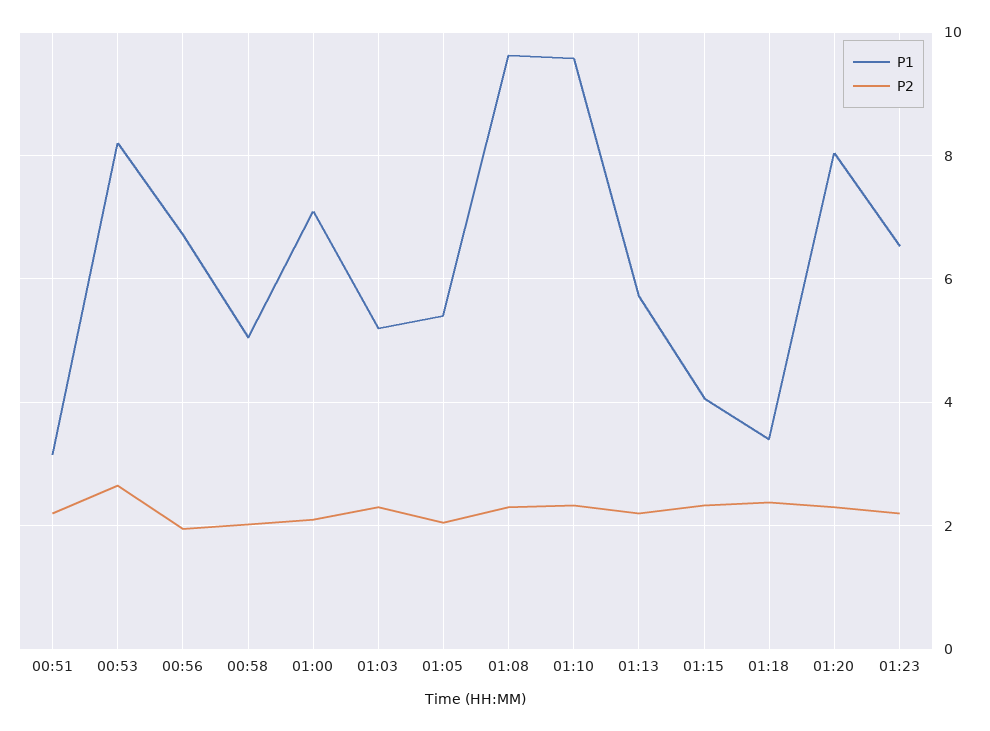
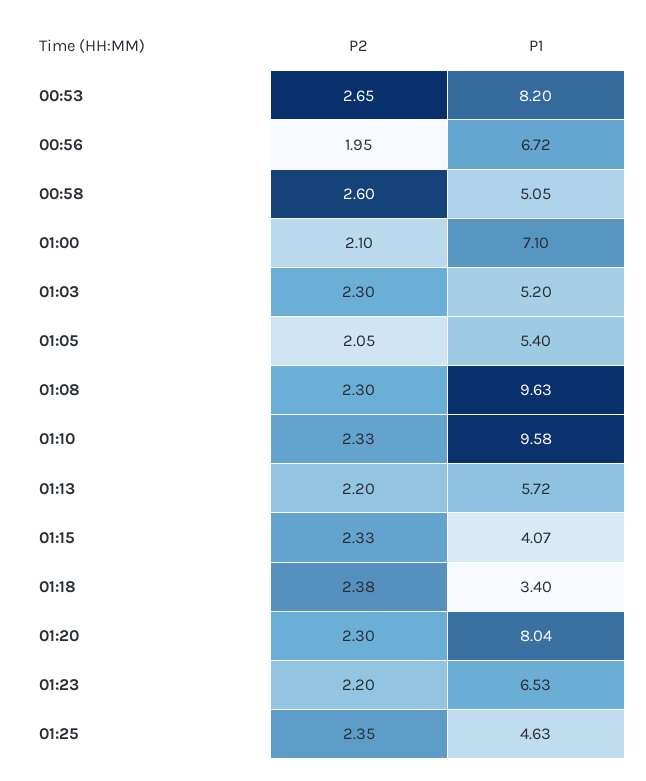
P1, 00:51: 3.2 -> none
P2, 00:51: 2.2 -> none
P2, 00:58: 2 -> 2.6
P2, 01:25: none -> 2.35
P1, 01:25: none -> 4.63

